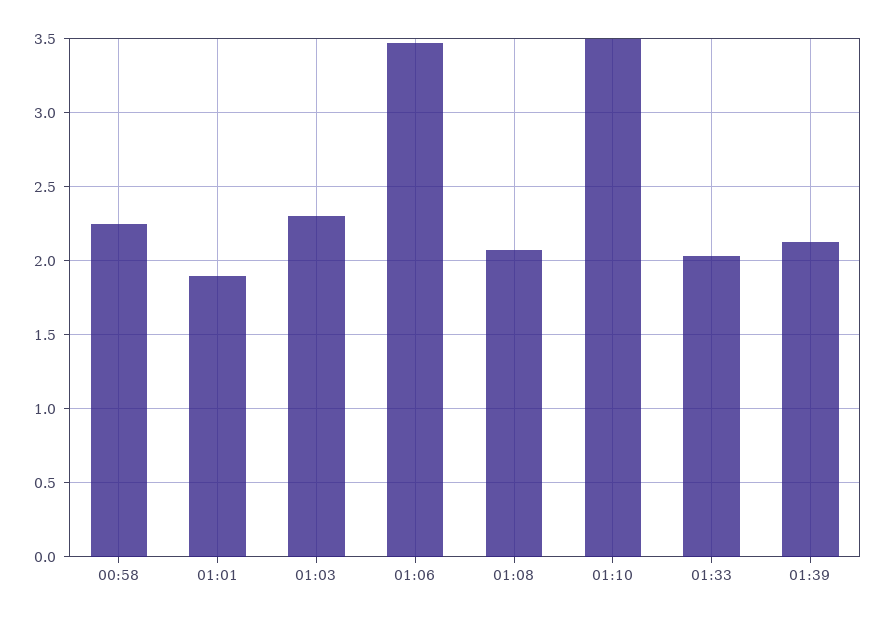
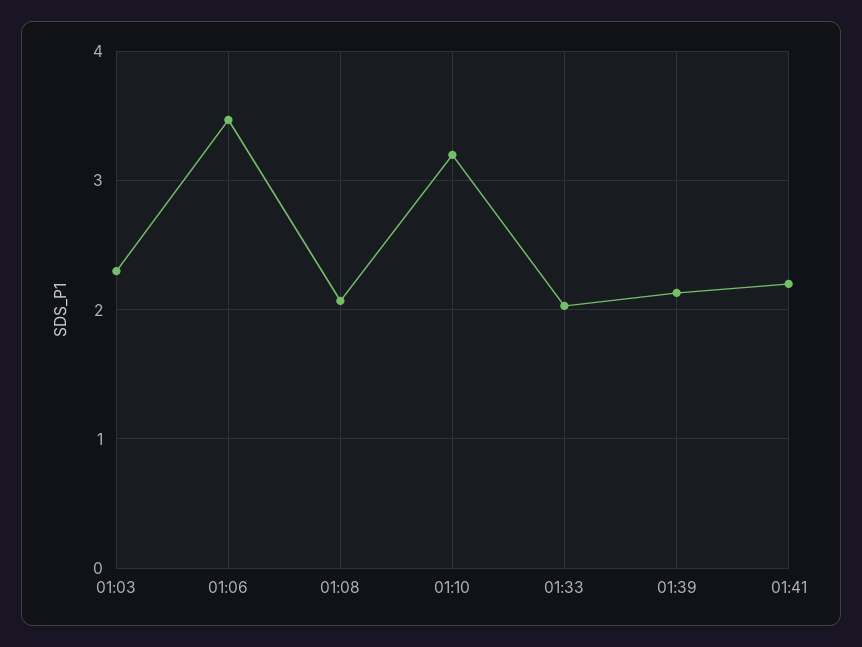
00:58: 2.25 -> none
01:01: 1.9 -> none
01:10: 3.5 -> 3.2
01:41: none -> 2.2

